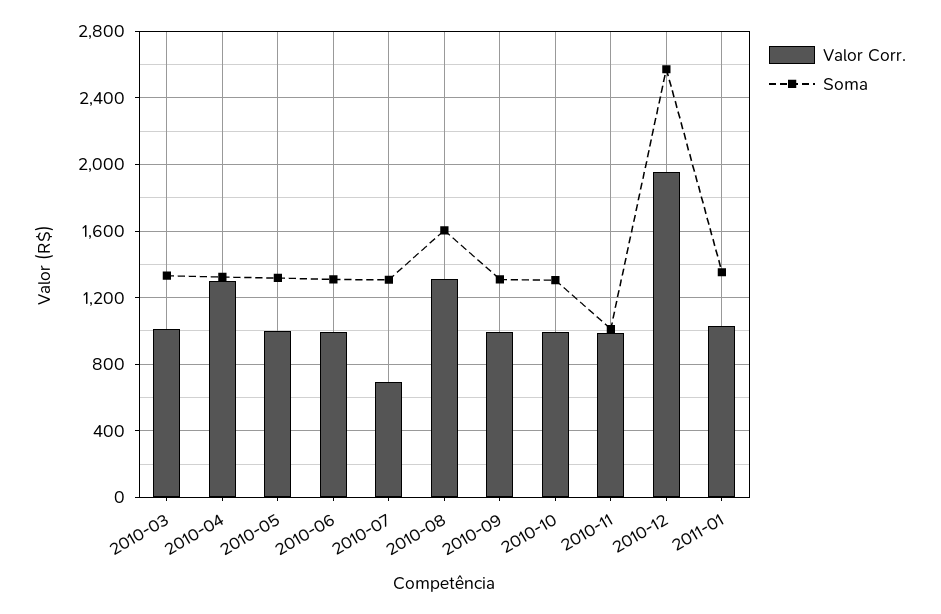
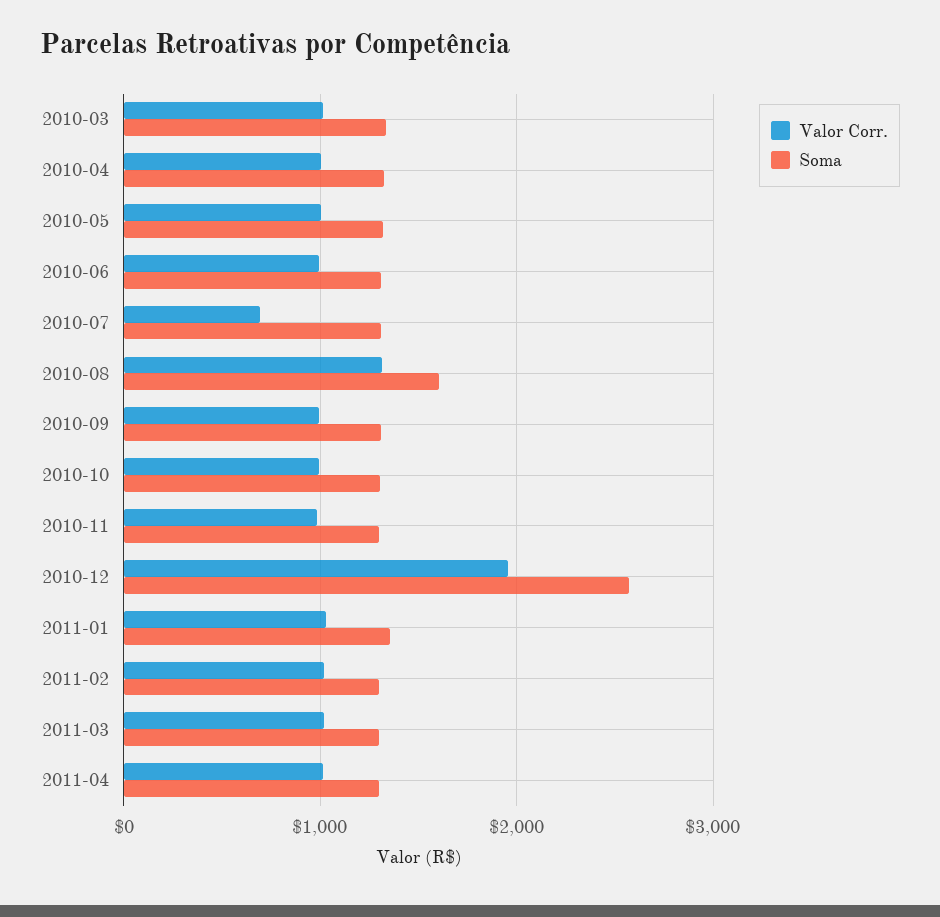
Valor Corr., 2010-04: 1300 -> 1000
Soma, 2010-11: 1000 -> 1300
Valor Corr., 2011-02: none -> 1000
Soma, 2011-02: none -> 1300
Valor Corr., 2011-03: none -> 1000
Soma, 2011-03: none -> 1300
Valor Corr., 2011-04: none -> 1000
Soma, 2011-04: none -> 1300

